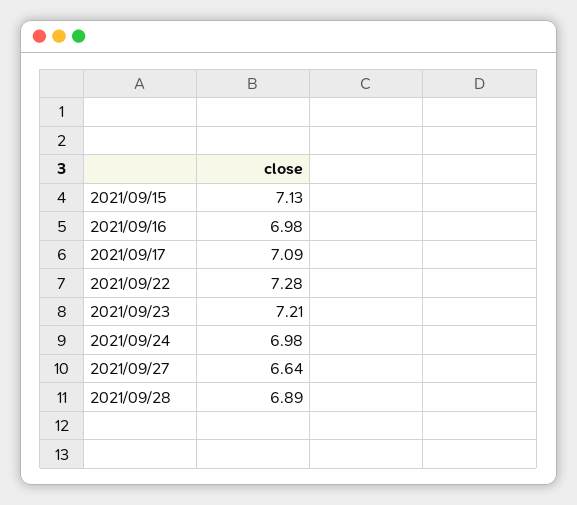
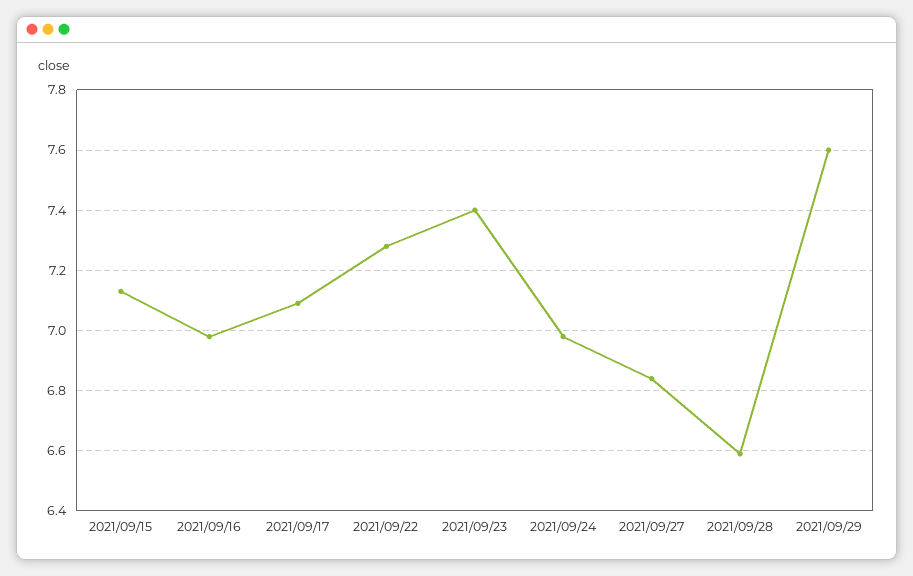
2021/09/23: 7.21 -> 7.4
2021/09/27: 6.64 -> 6.85
2021/09/28: 6.89 -> 6.6
2021/09/29: none -> 7.6

